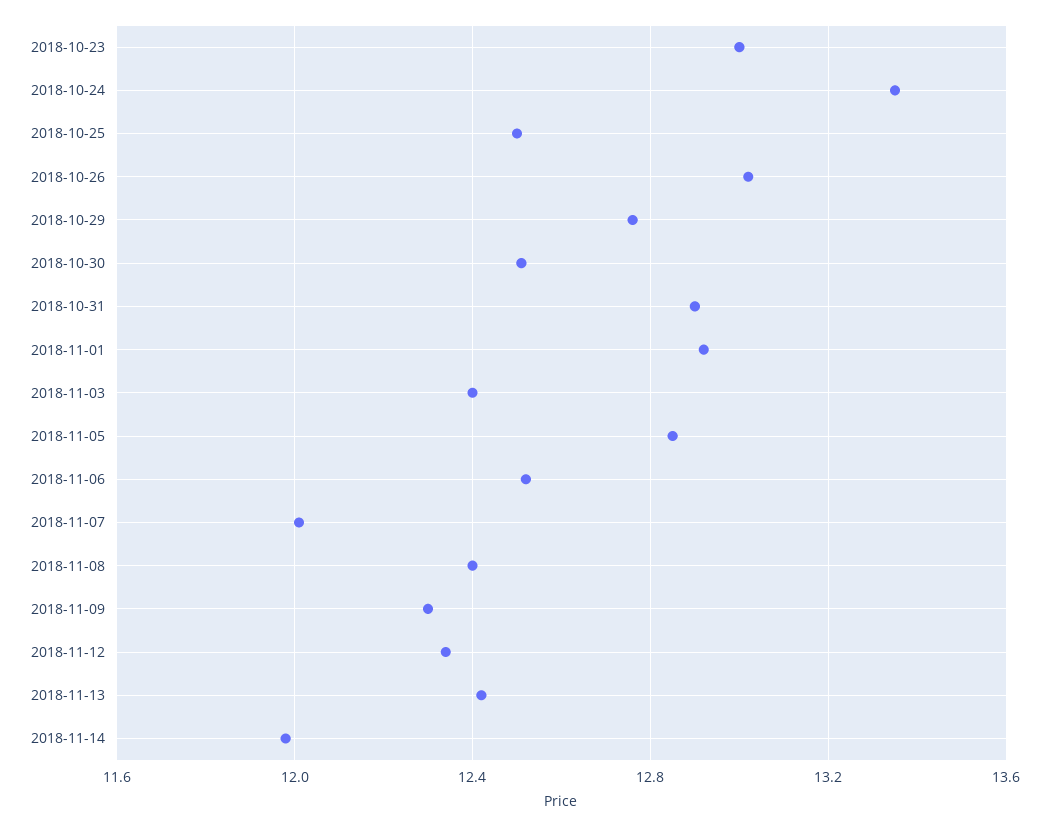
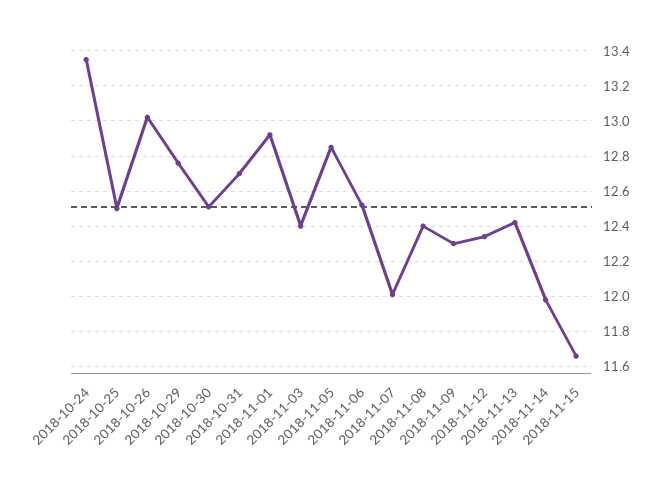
2018-10-23: 13 -> none
2018-10-31: 12.9 -> 12.7
2018-11-15: none -> 11.65

